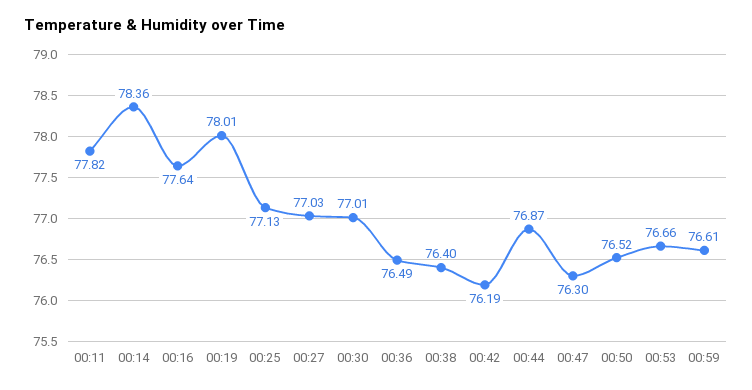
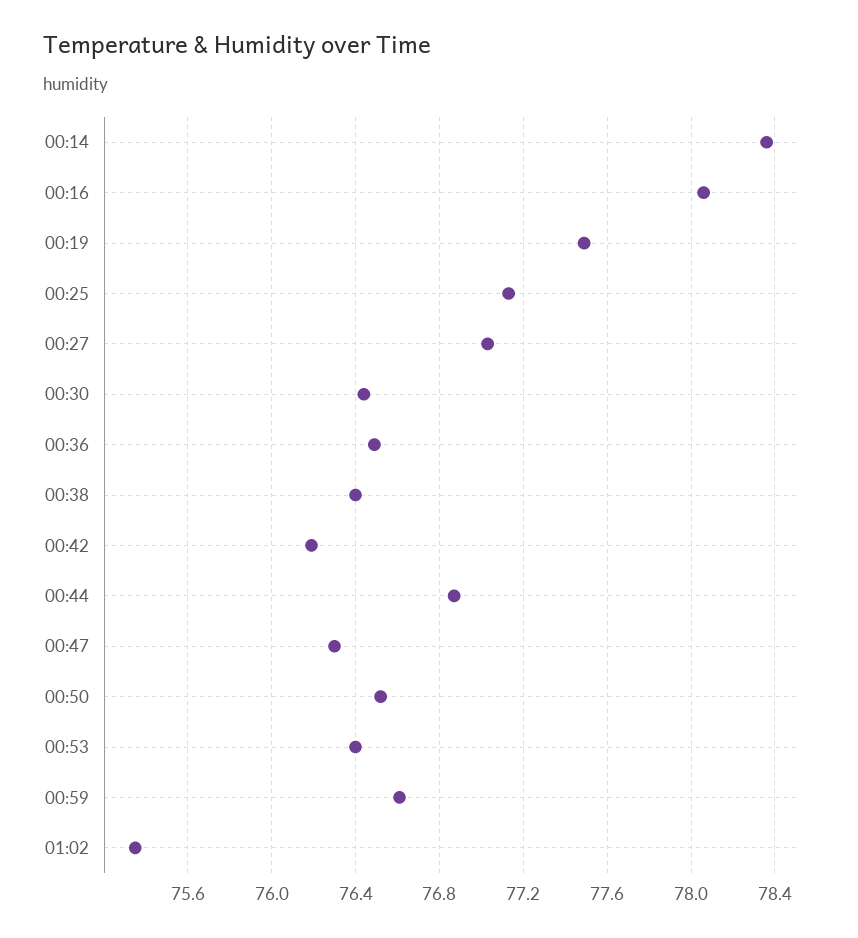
00:11: 77.82 -> none
00:16: 77.64 -> 78.05
00:19: 78.01 -> 77.5
00:30: 77.01 -> 76.45
00:53: 76.66 -> 76.4
01:02: none -> 75.35

